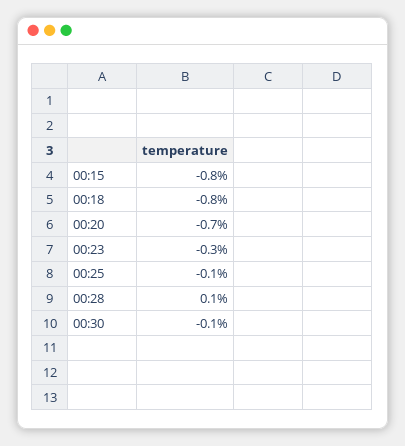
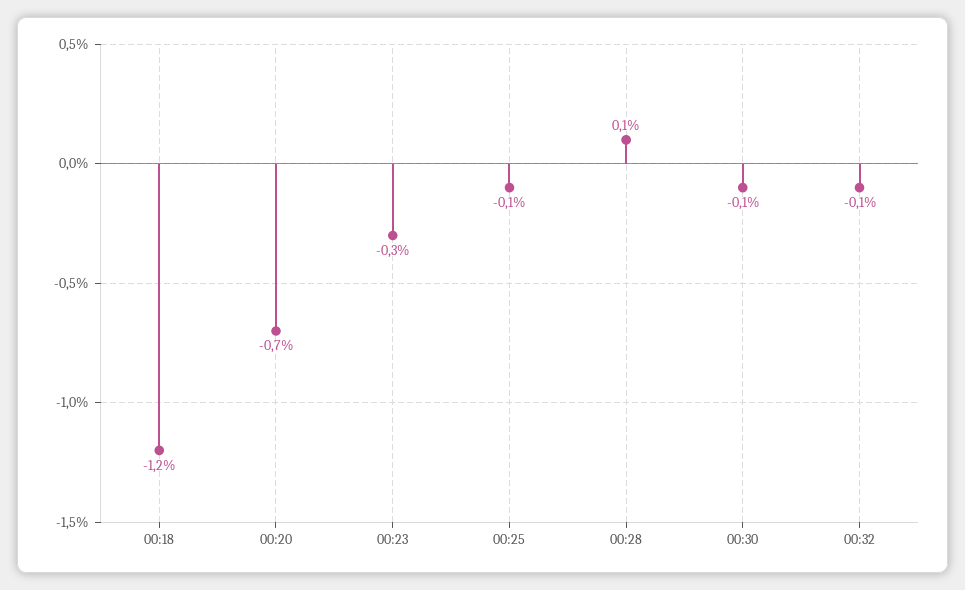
00:15: -0.8 -> none
00:18: -0.8 -> -1.2
00:32: none -> -0.1

